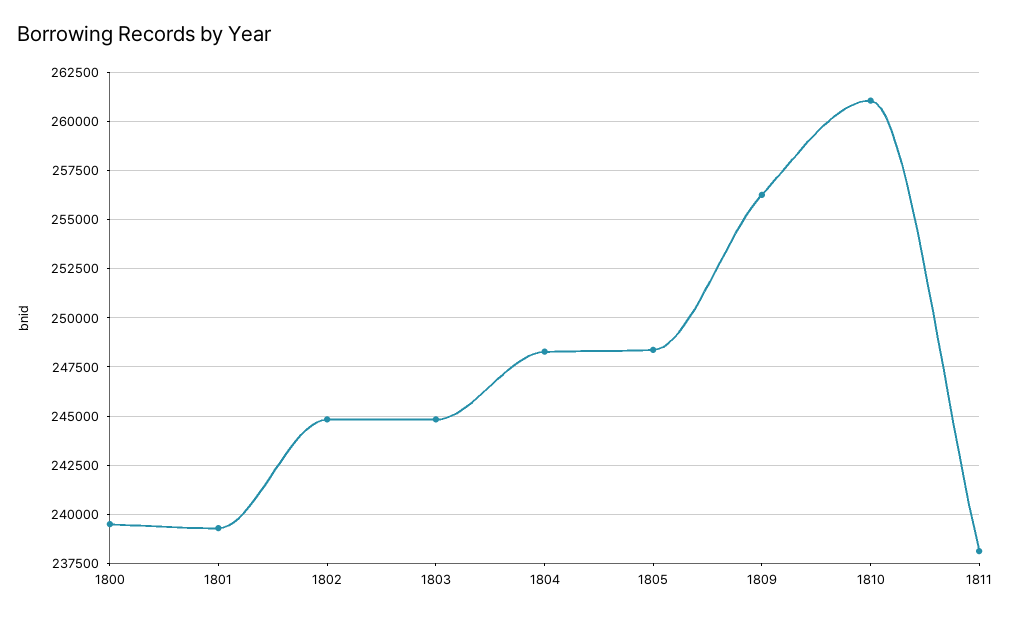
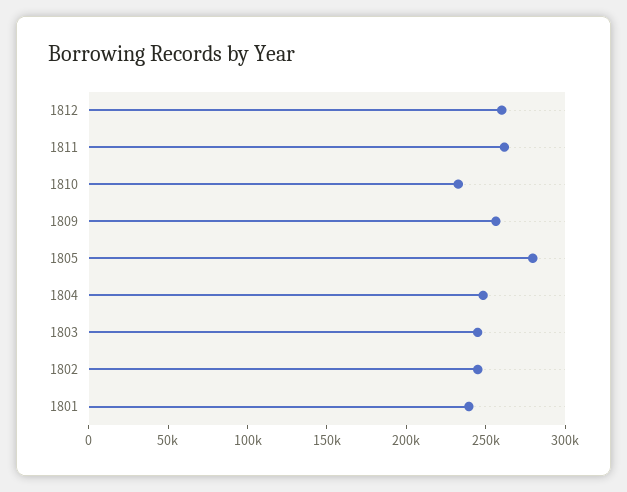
1800: 239500 -> none
1805: 248500 -> 280000
1810: 261000 -> 230000
1811: 238000 -> 260000
1812: none -> 260000

